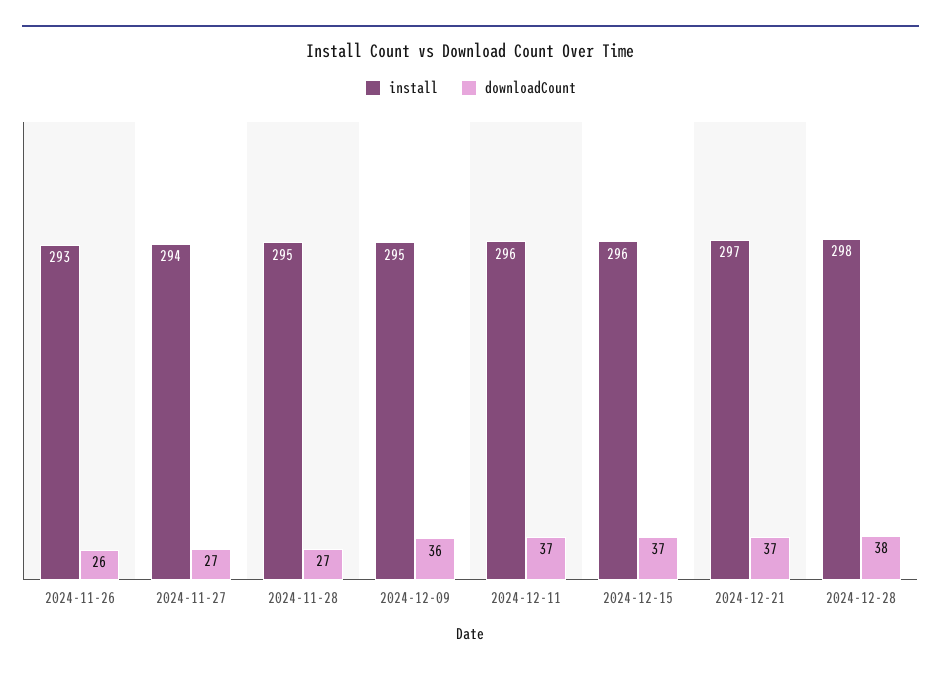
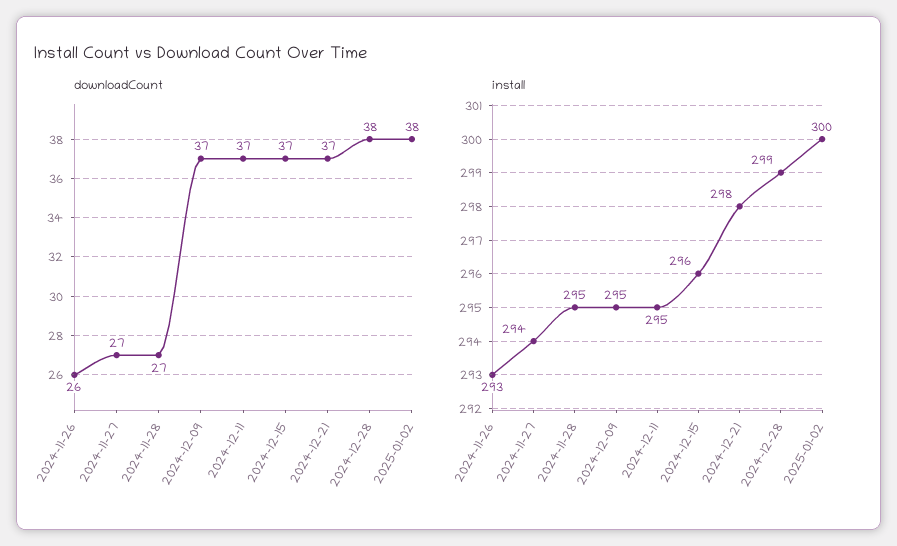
downloadCount, 2024-12-09: 36 -> 37
install, 2024-12-11: 296 -> 295
install, 2024-12-21: 297 -> 298
install, 2024-12-28: 298 -> 299
downloadCount, 2025-01-02: none -> 38
install, 2025-01-02: none -> 300

